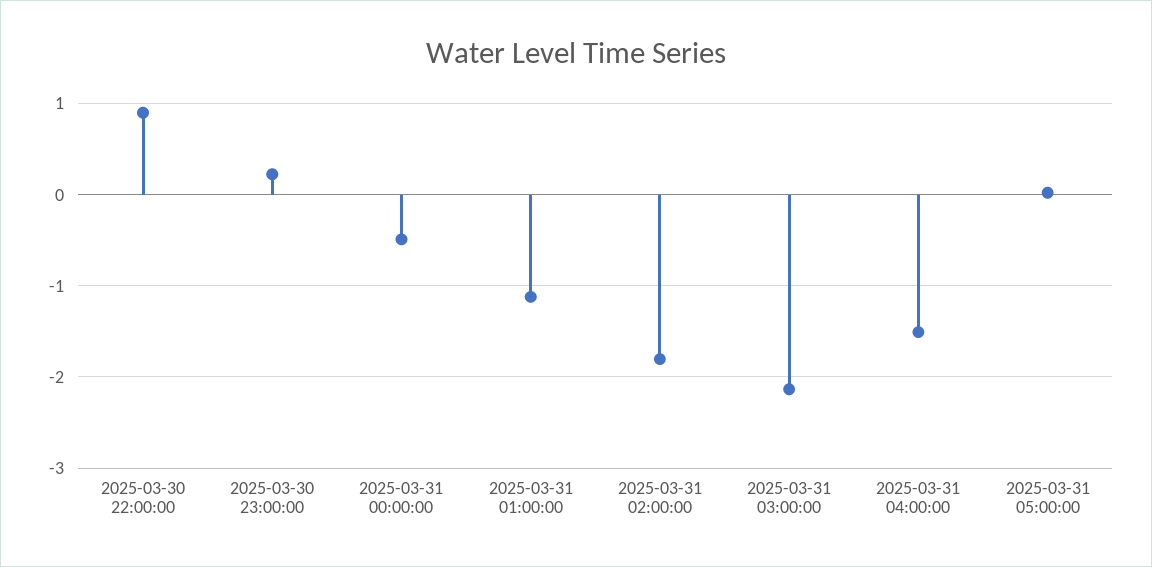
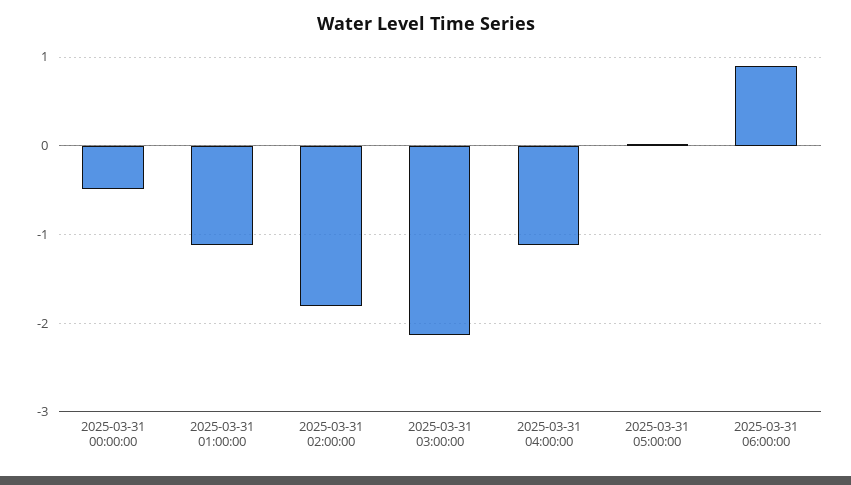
2025-03-30 22:00:00: 0.9 -> none
2025-03-30 23:00:00: 0.2 -> none
2025-03-31 04:00:00: -1.5 -> -1.1
2025-03-31 06:00:00: none -> 0.9

